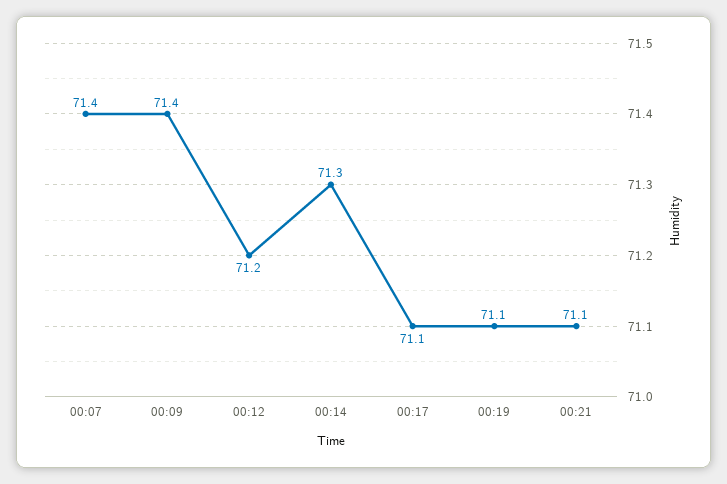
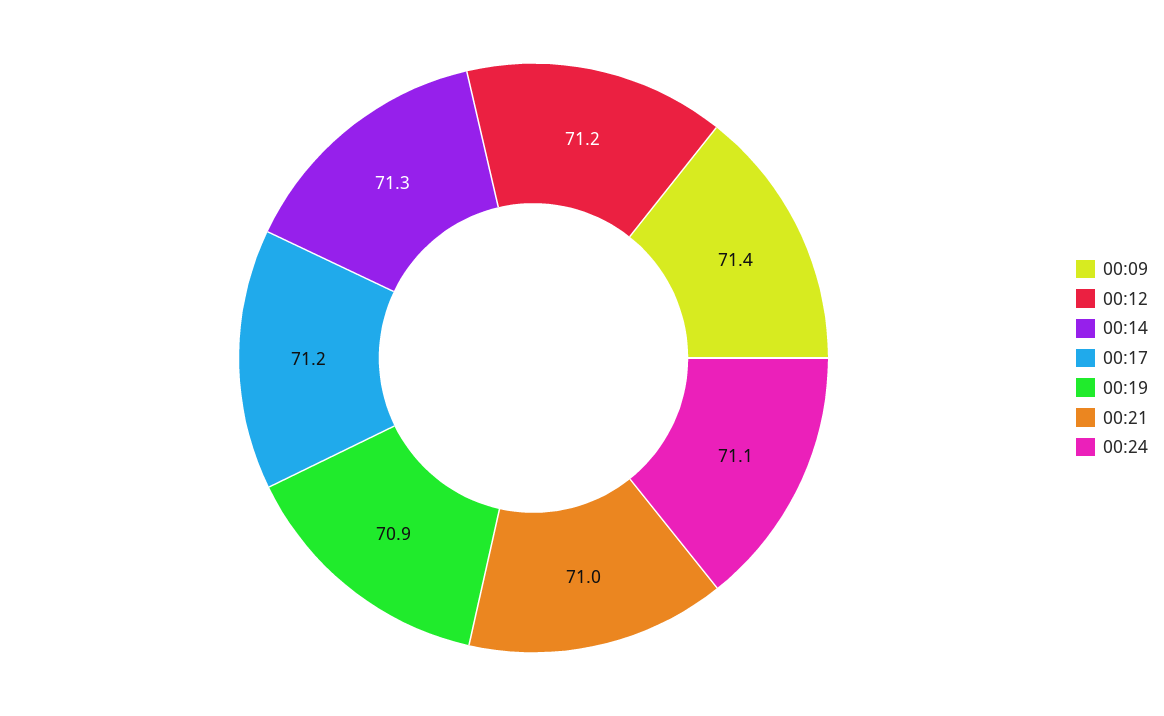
00:07: 71.4 -> none
00:17: 71.1 -> 71.2
00:19: 71.1 -> 70.9
00:21: 71.1 -> 71
00:24: none -> 71.1

